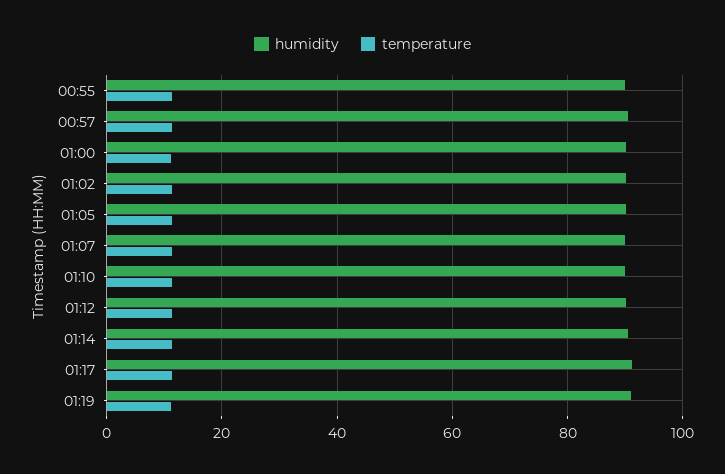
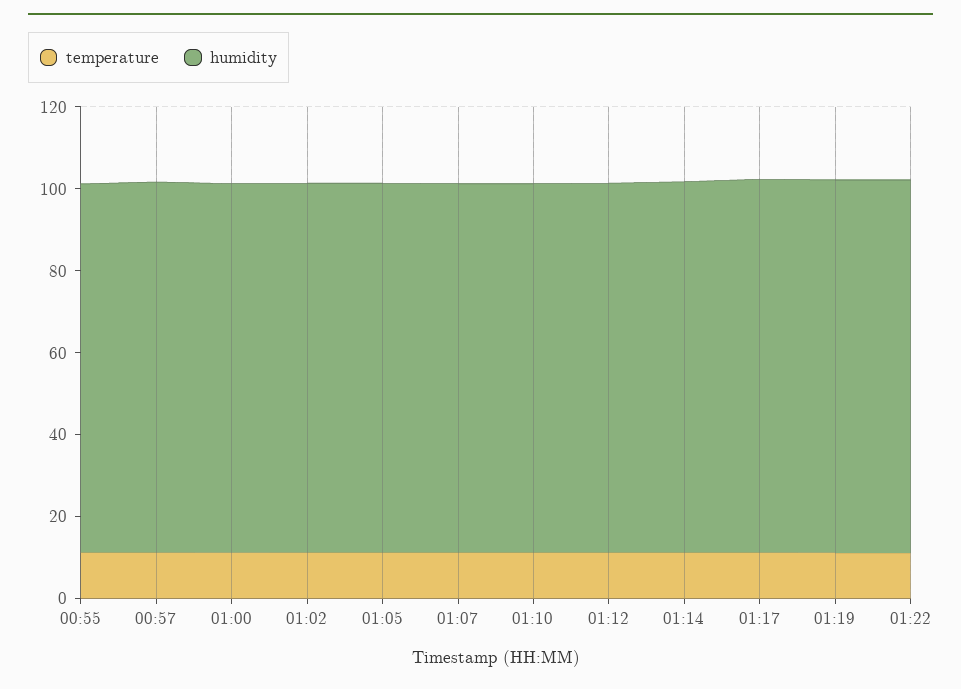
temperature, 01:22: none -> 10
humidity, 01:22: none -> 90

